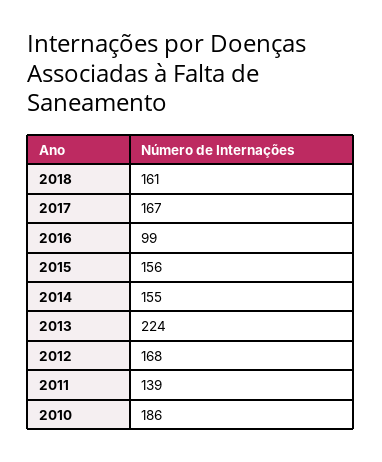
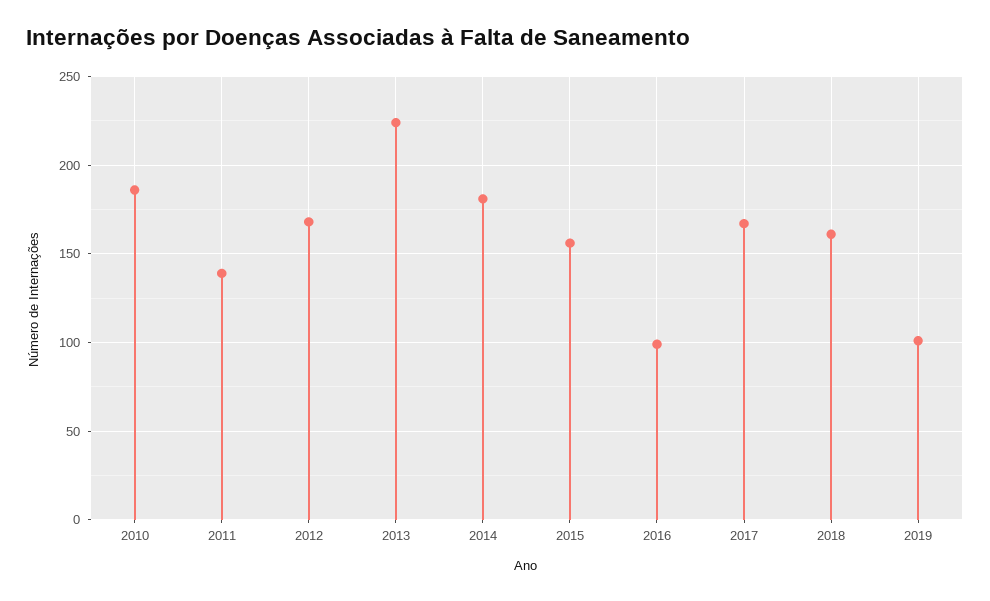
2014: 155 -> 180
2019: none -> 100

